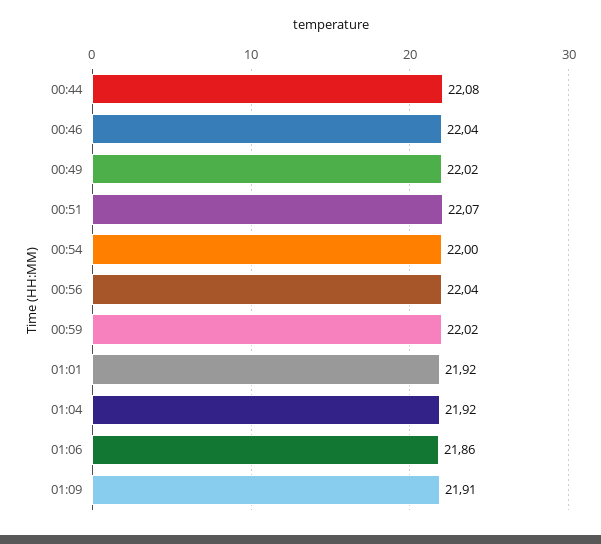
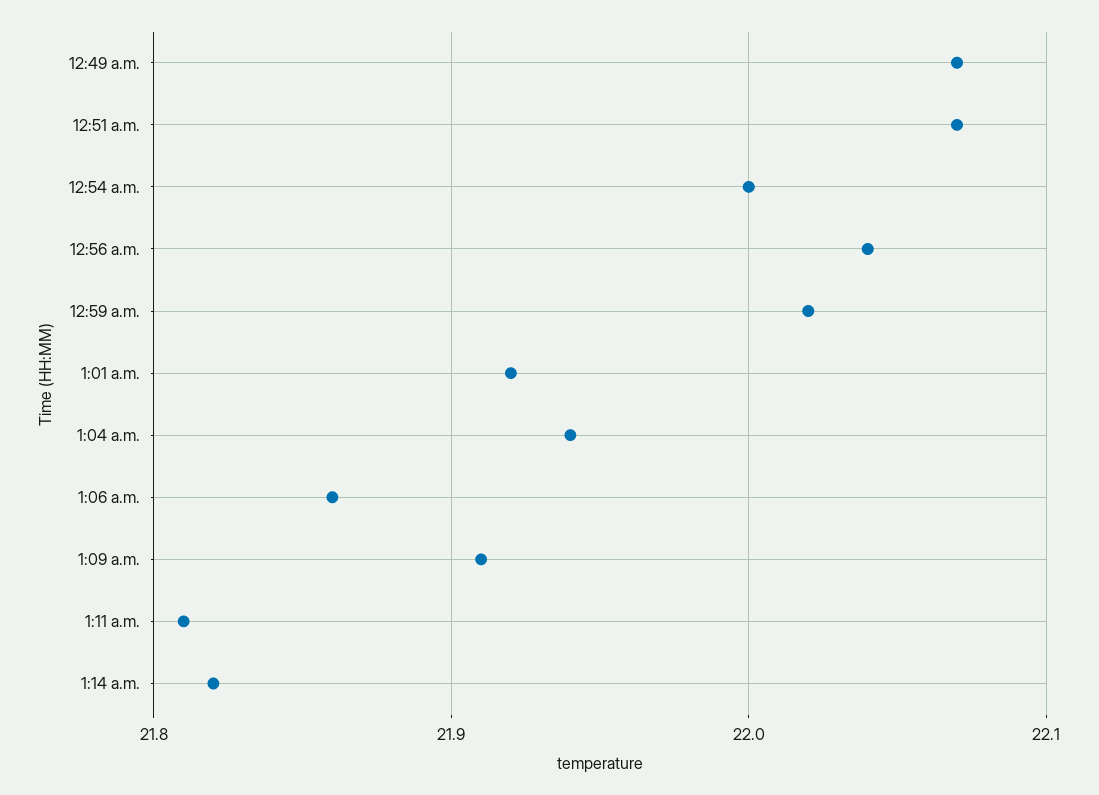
00:44: 22.08 -> none
00:46: 22.04 -> none
00:49: 22.02 -> 22.07
01:04: 21.92 -> 21.94
1:11 a.m.: none -> 21.81
1:14 a.m.: none -> 21.82

